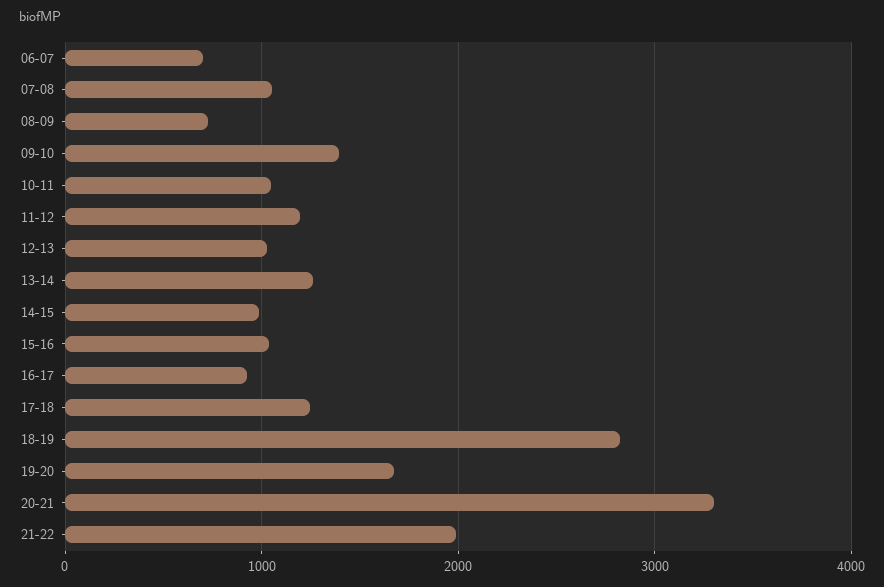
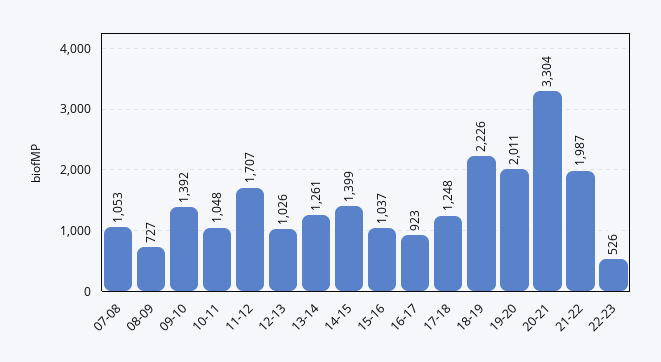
06-07: 700 -> none
11-12: 1200 -> 1707
14-15: 1000 -> 1399
18-19: 2800 -> 2226
19-20: 1700 -> 2011
22-23: none -> 526

